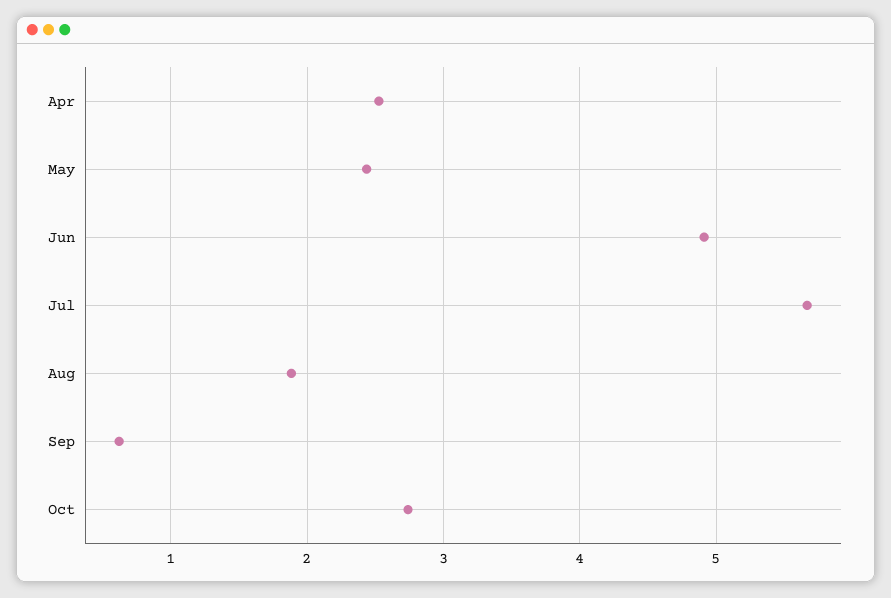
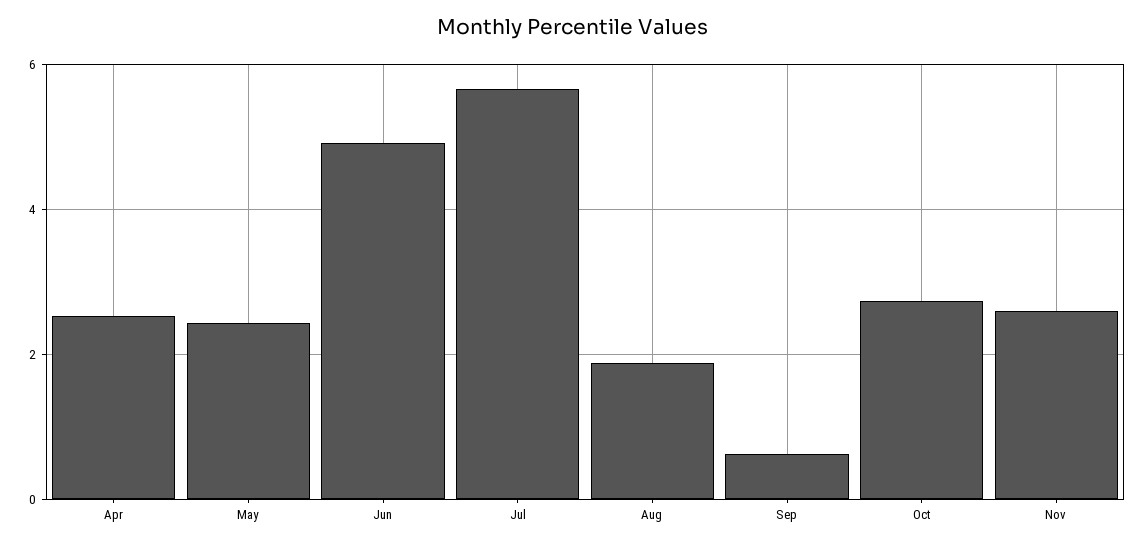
Nov: none -> 2.6

